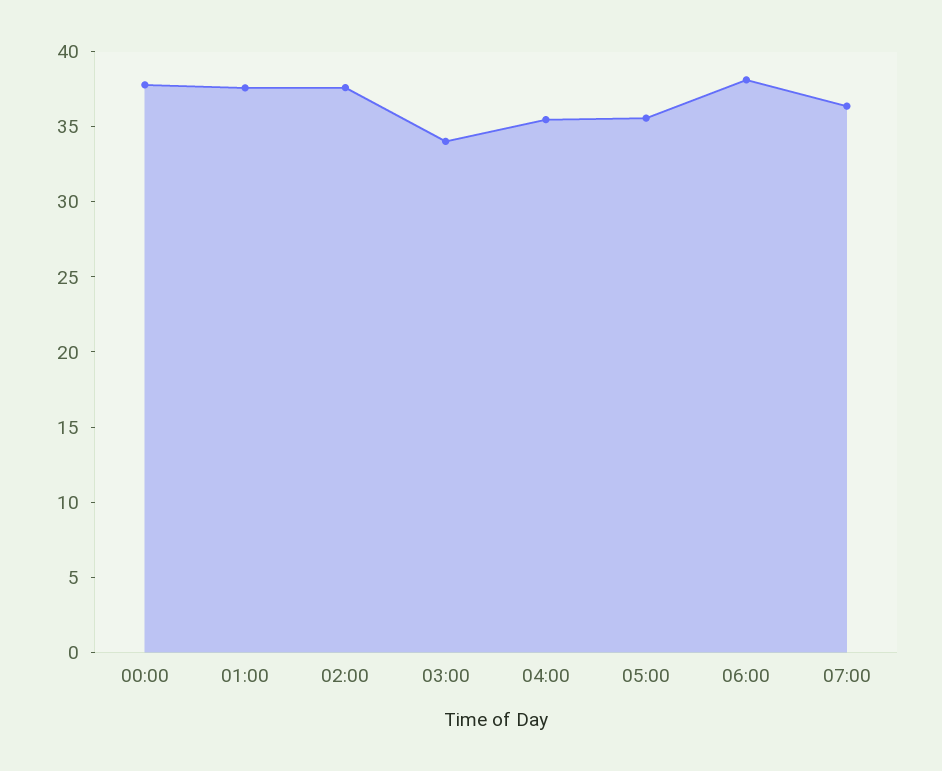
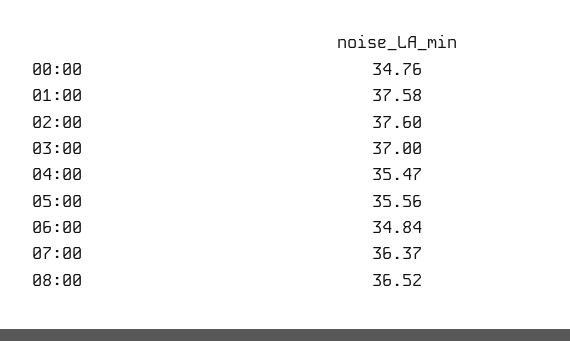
00:00: 38 -> 34.76
03:00: 34 -> 37
06:00: 38 -> 34.84
08:00: none -> 36.52

